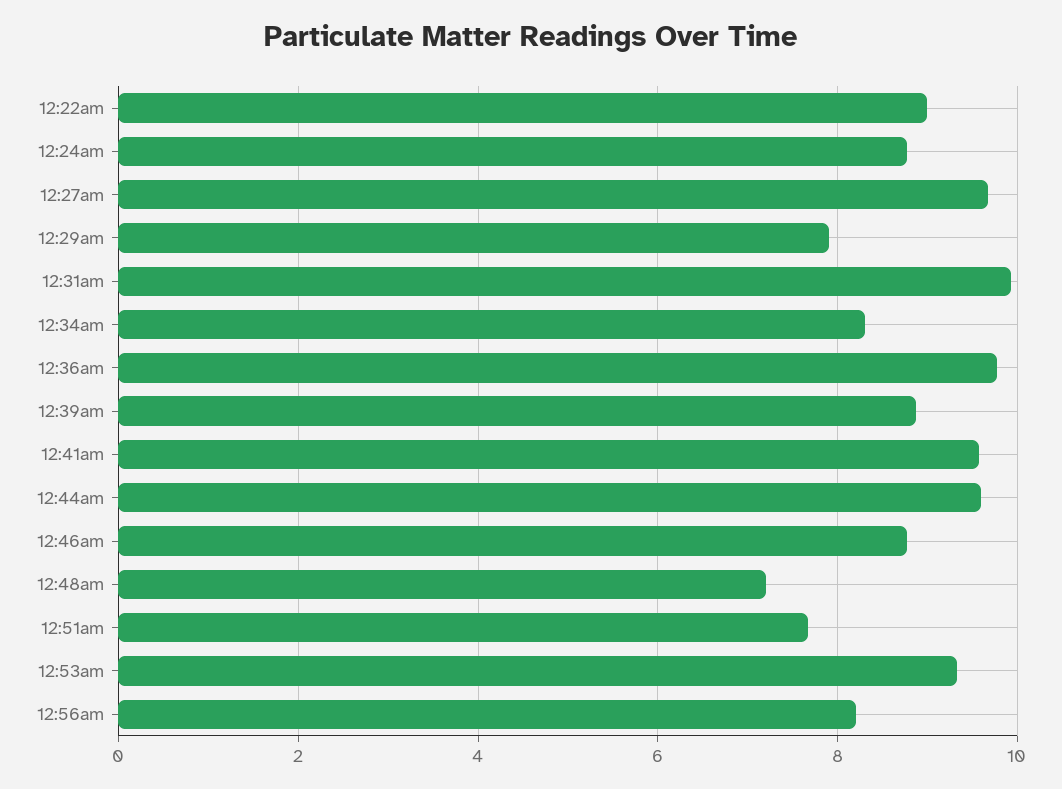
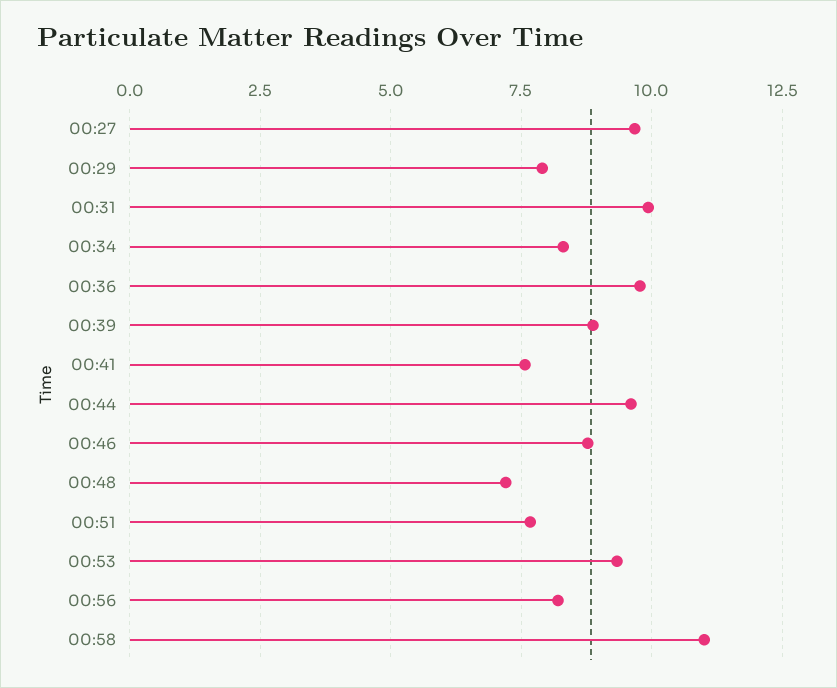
12:22am: 9 -> none
12:24am: 8.8 -> none
12:41am: 9.6 -> 7.5
00:58: none -> 11

